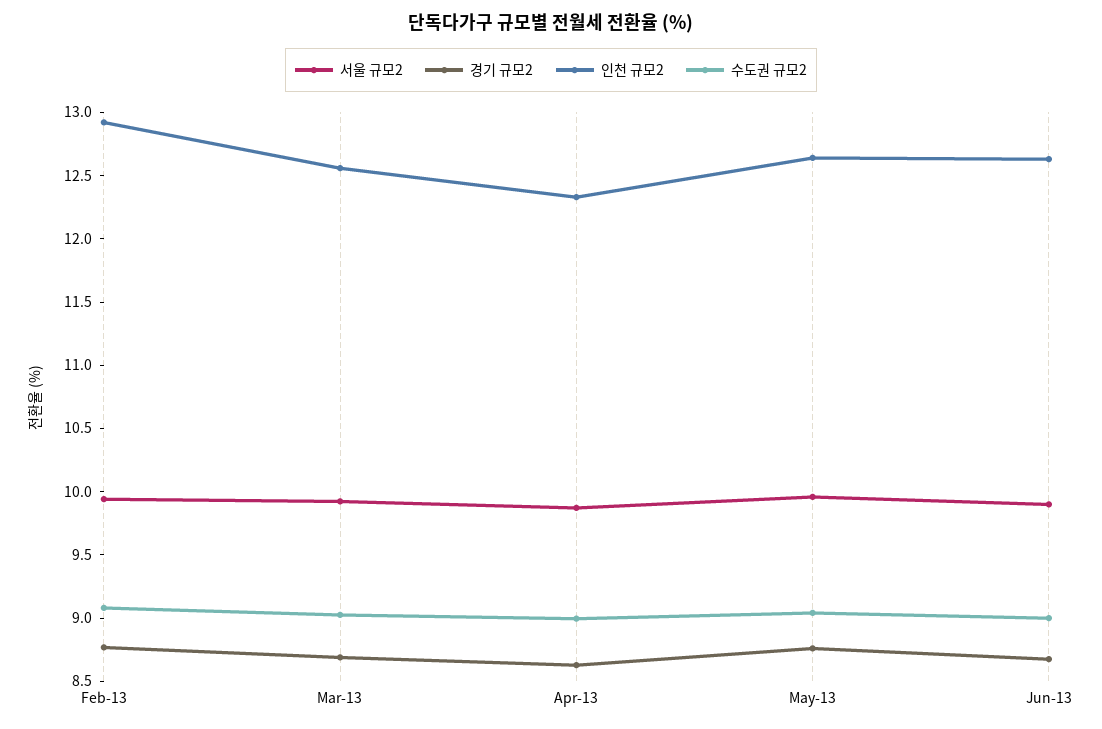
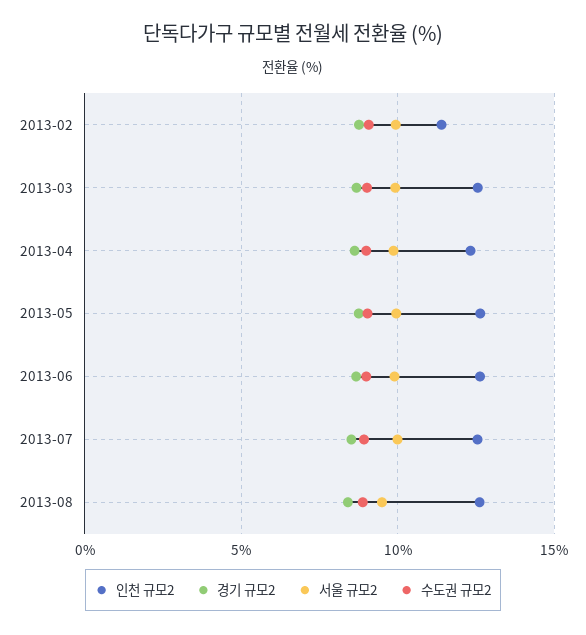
인천 규모2, Feb-13: 12.9 -> 11.5
인천 규모2, 2013-07: none -> 12.5
경기 규모2, 2013-07: none -> 8.5
서울 규모2, 2013-07: none -> 10
수도권 규모2, 2013-07: none -> 9
인천 규모2, 2013-08: none -> 12.5
경기 규모2, 2013-08: none -> 8.5
서울 규모2, 2013-08: none -> 9.5
수도권 규모2, 2013-08: none -> 9

